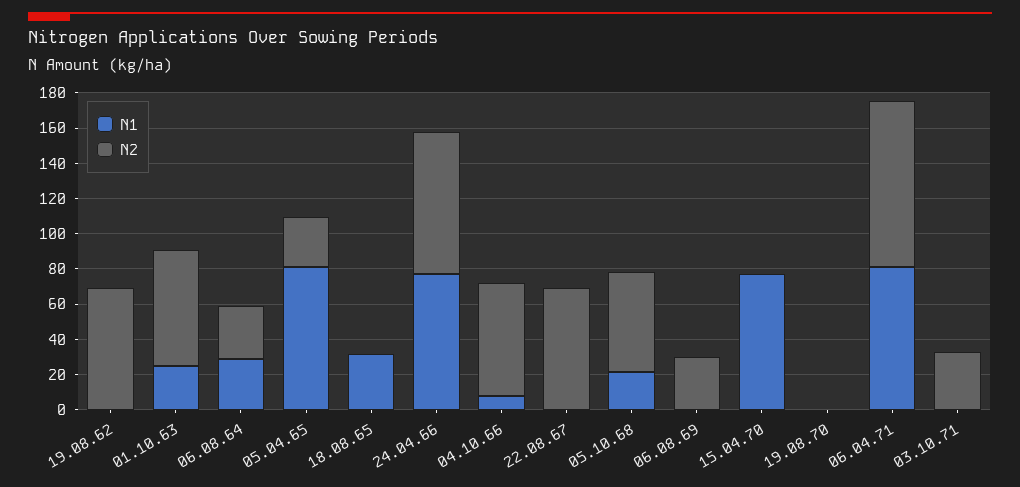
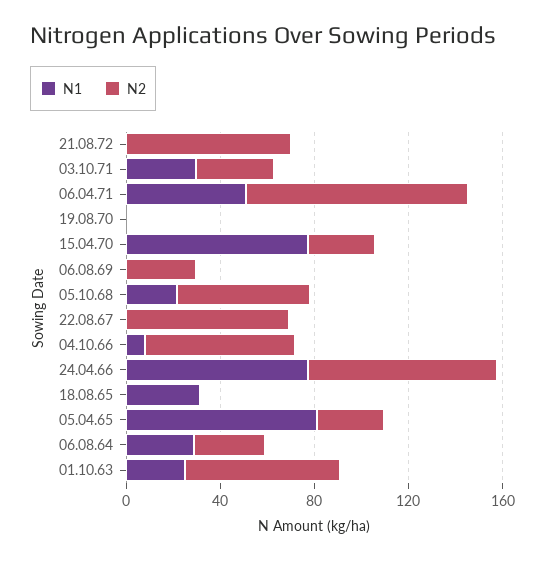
N1, 19.08.62: 0 -> none
N2, 19.08.62: 70 -> none
N2, 15.04.70: 0 -> 30
N1, 06.04.71: 80 -> 50
N1, 03.10.71: 0 -> 30
N1, 21.08.72: none -> 0
N2, 21.08.72: none -> 70

